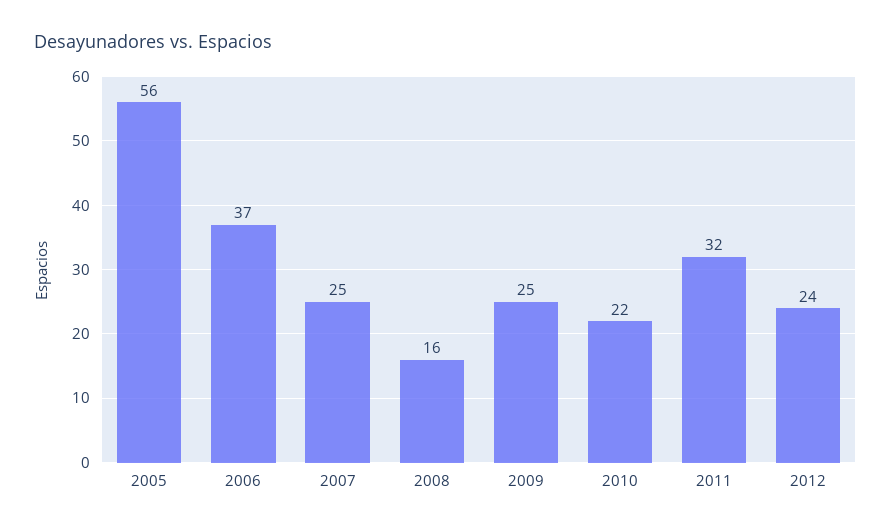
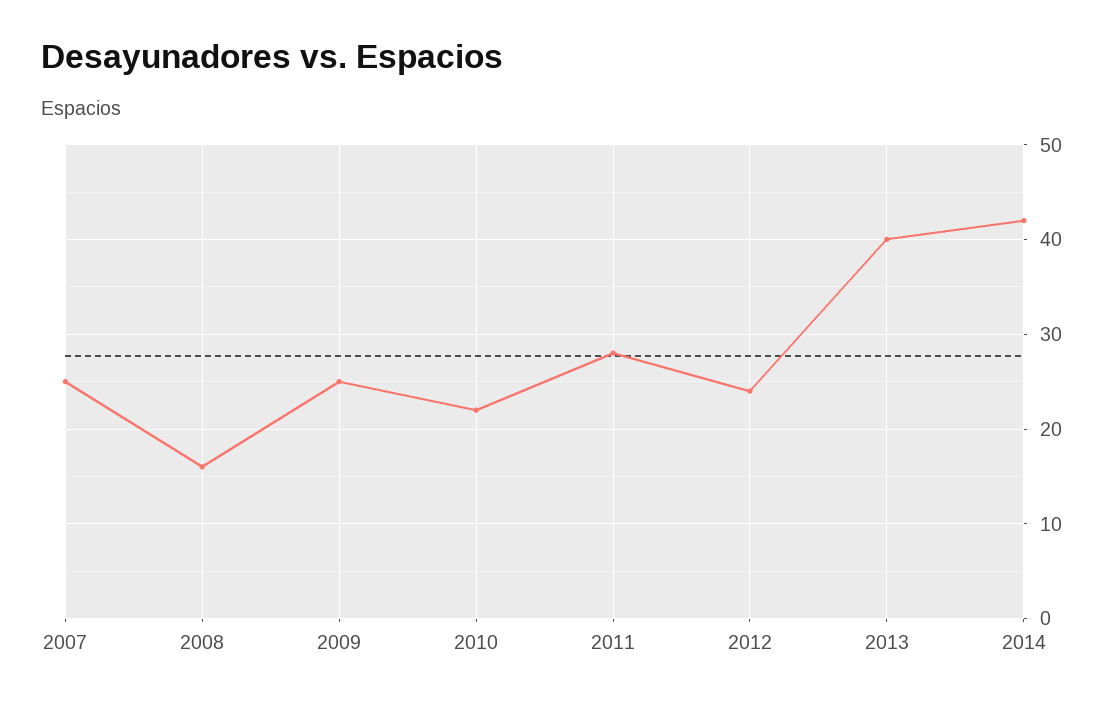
2005: 56 -> none
2006: 37 -> none
2011: 32 -> 28
2013: none -> 40
2014: none -> 42

